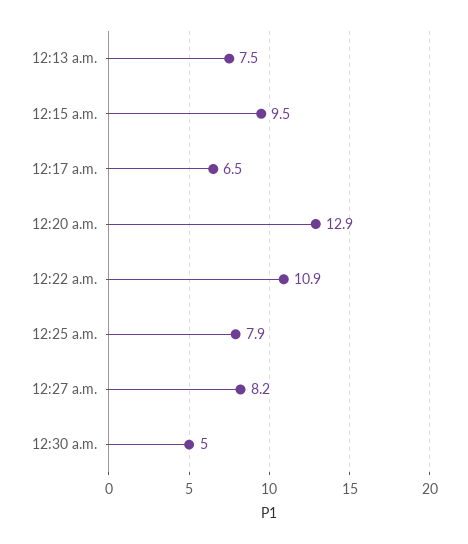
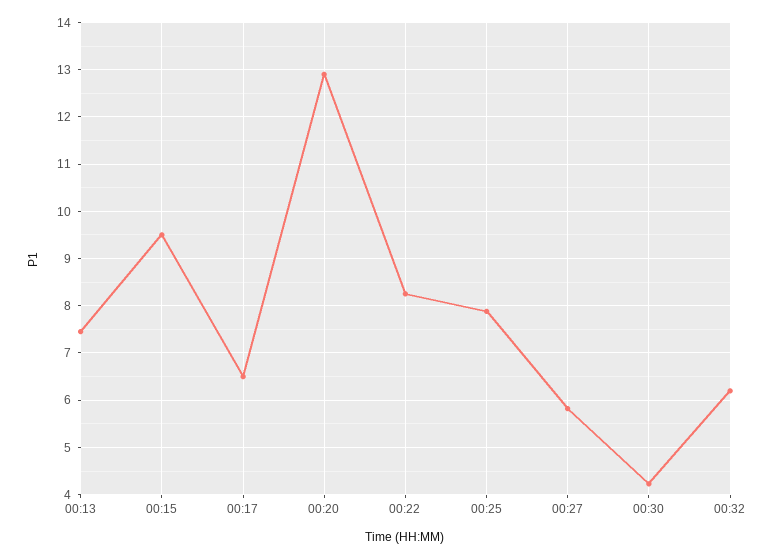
12:22 a.m.: 10.9 -> 8.2
12:27 a.m.: 8.2 -> 5.8
12:30 a.m.: 5 -> 4.2
00:32: none -> 6.2

